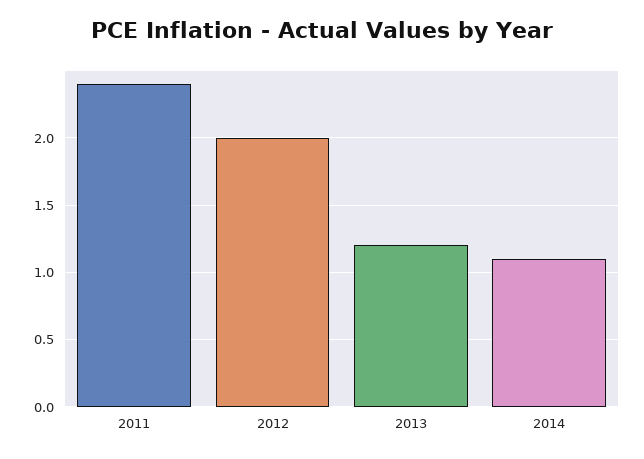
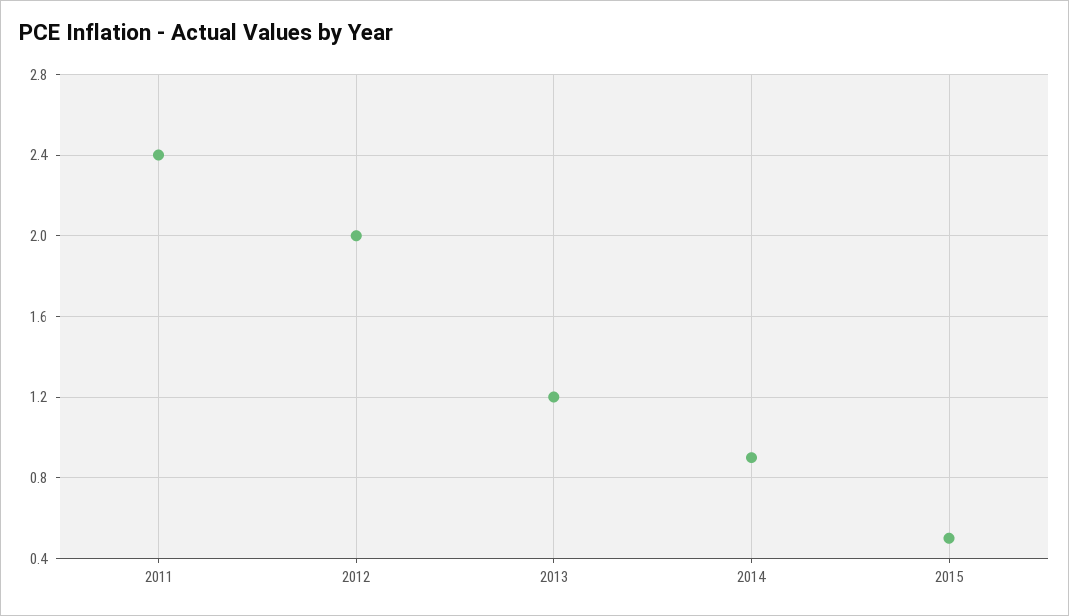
2014: 1.1 -> 0.9
2015: none -> 0.5

